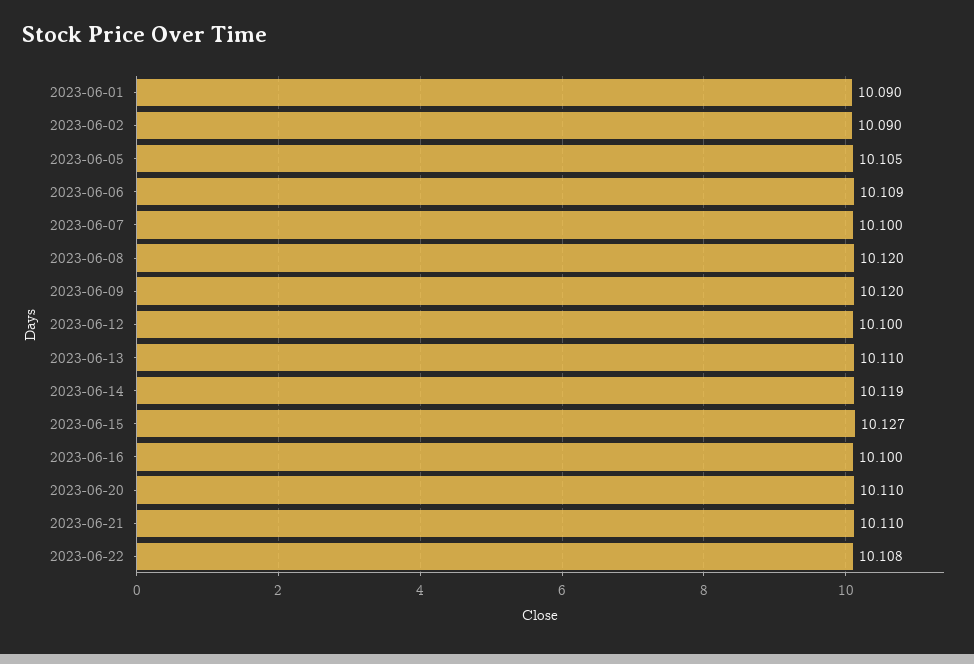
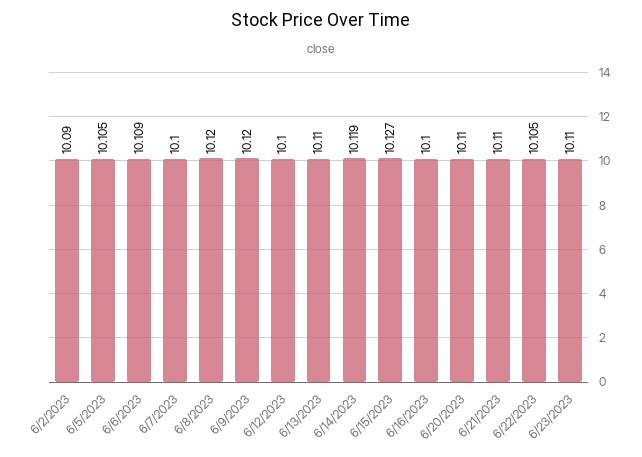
2023-06-01: 10.09 -> none
2023-06-22: 10.108 -> 10.105
6/23/2023: none -> 10.11

